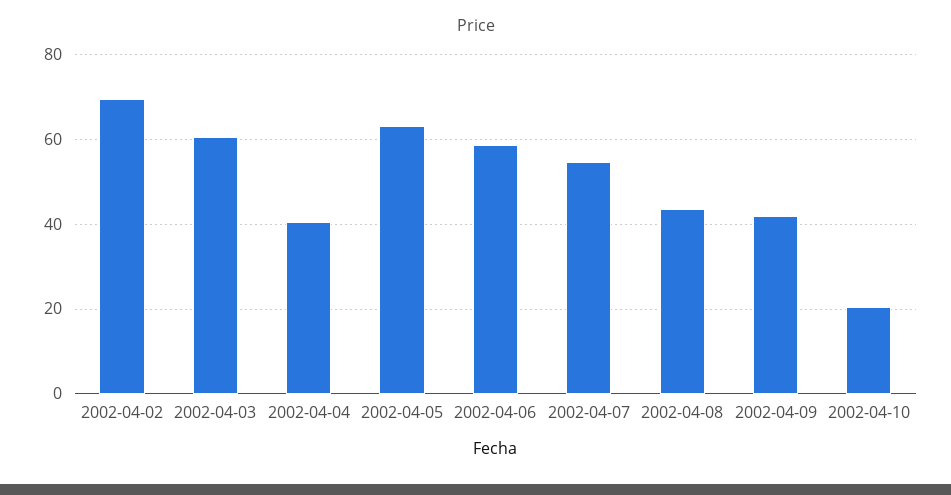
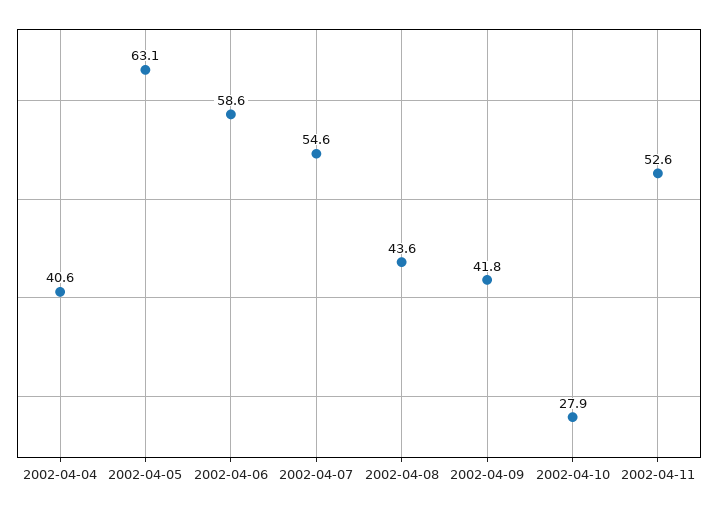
2002-04-02: 70 -> none
2002-04-03: 60 -> none
2002-04-10: 20 -> 27.9
2002-04-11: none -> 52.6

